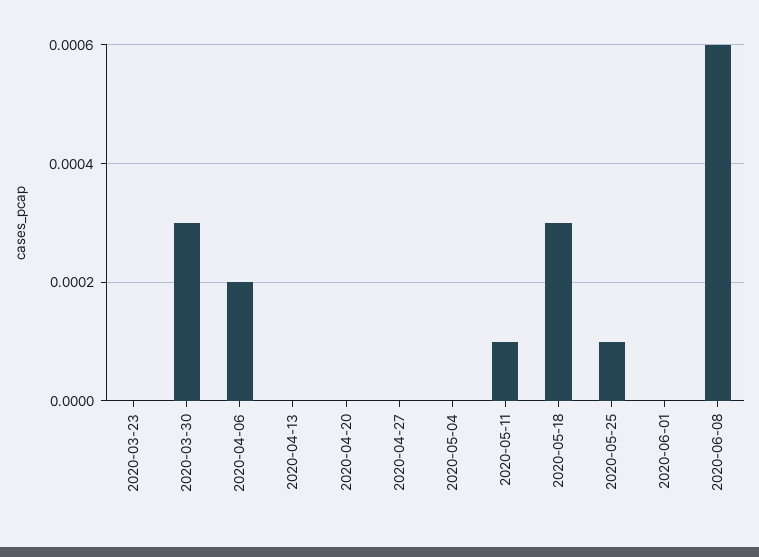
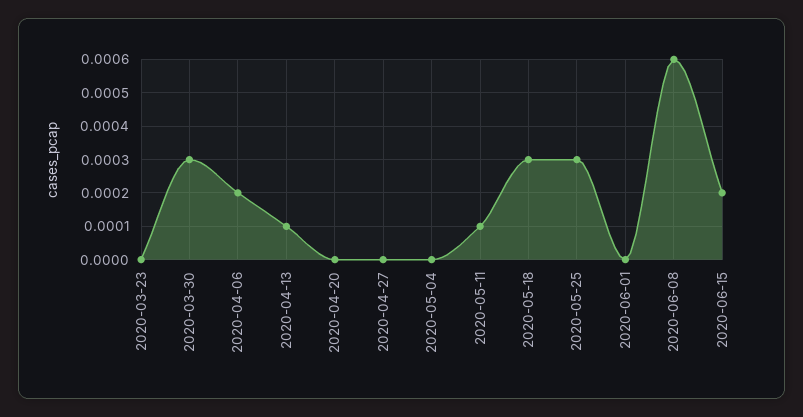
2020-04-13: 0 -> 0.0001
2020-05-25: 0.0001 -> 0.0003
2020-06-15: none -> 0.0002

